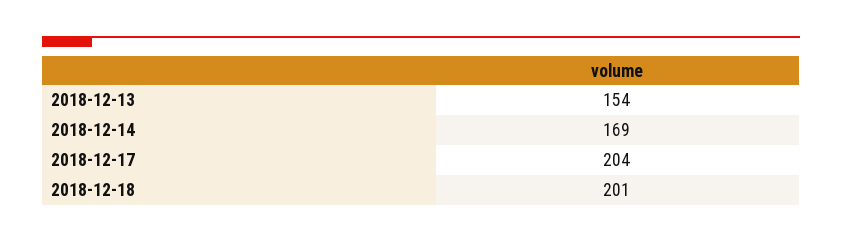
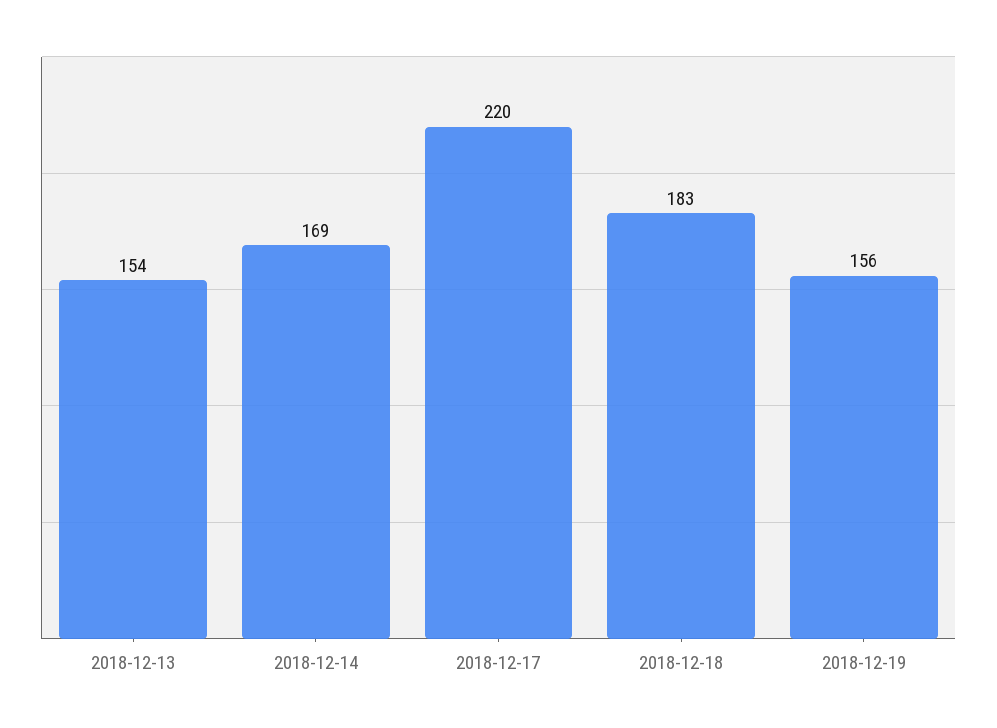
2018-12-17: 204 -> 220
2018-12-18: 201 -> 183
2018-12-19: none -> 156

